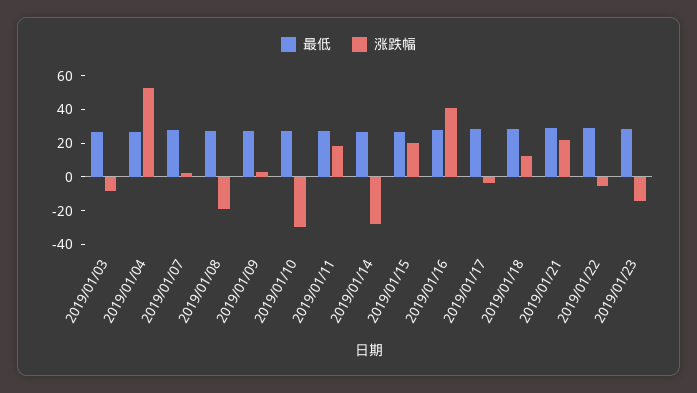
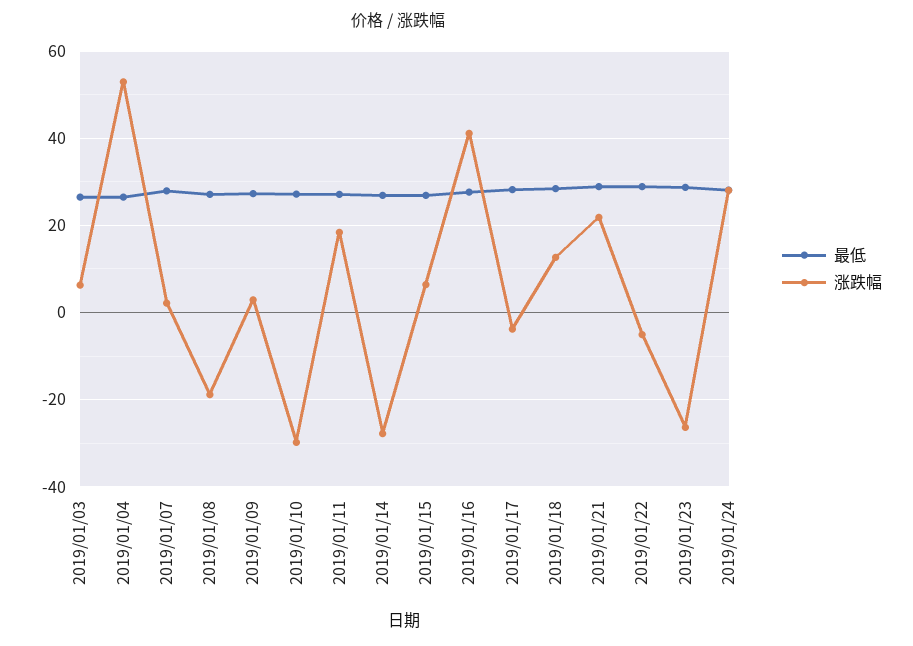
涨跌幅, 2019/01/03: -10 -> 6
涨跌幅, 2019/01/15: 20 -> 6
涨跌幅, 2019/01/23: -15 -> -26
最低, 2019/01/24: none -> 28
涨跌幅, 2019/01/24: none -> 28

